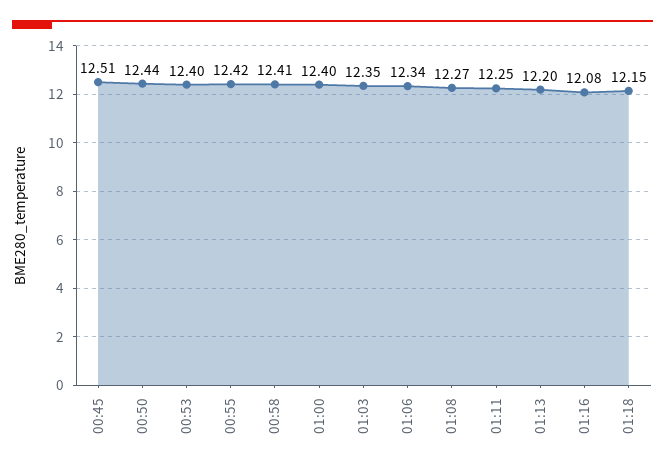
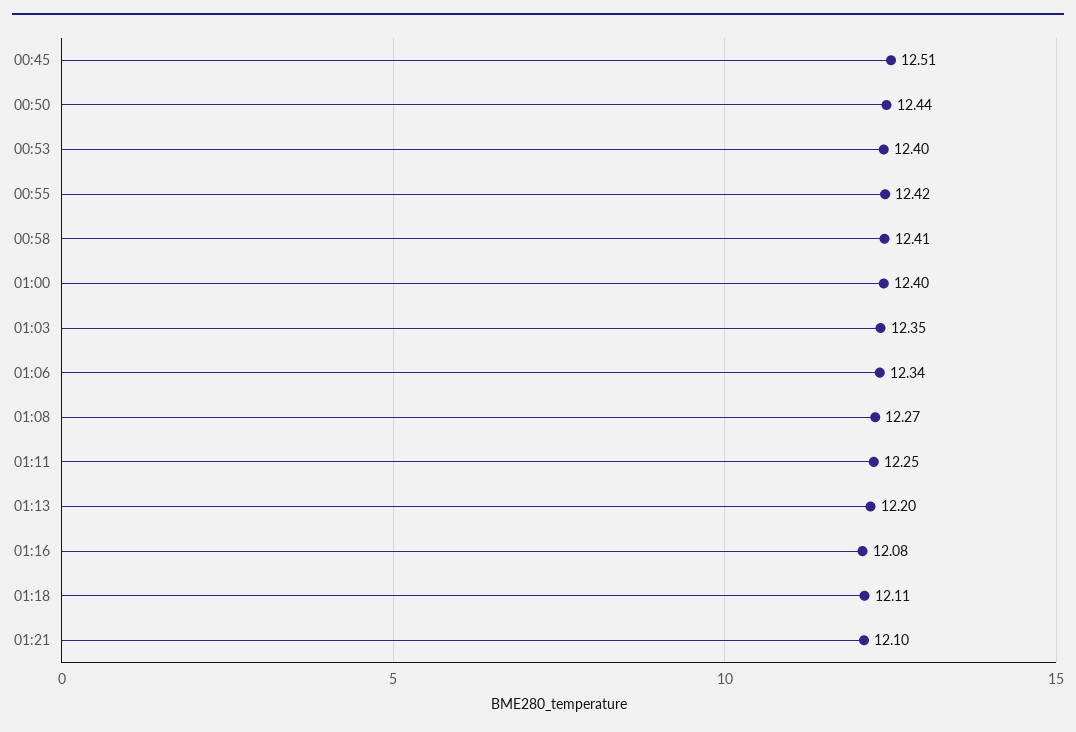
01:18: 12.15 -> 12.11
01:21: none -> 12.1

